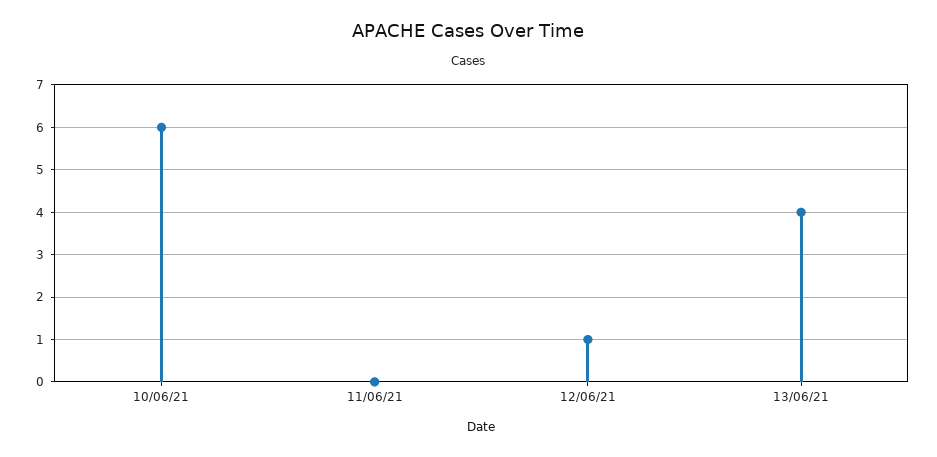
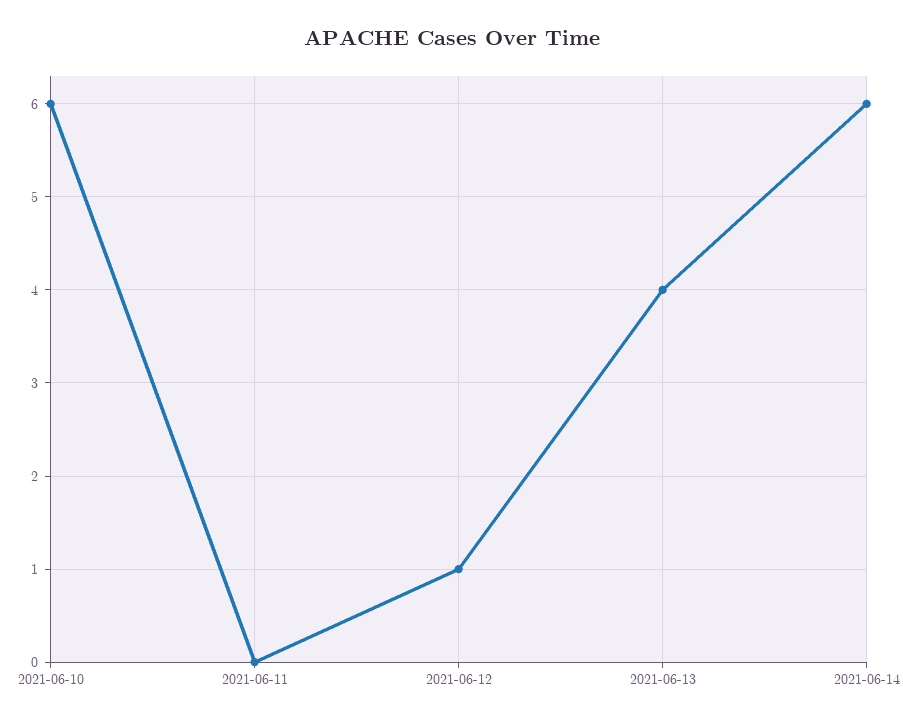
2021-06-14: none -> 6

